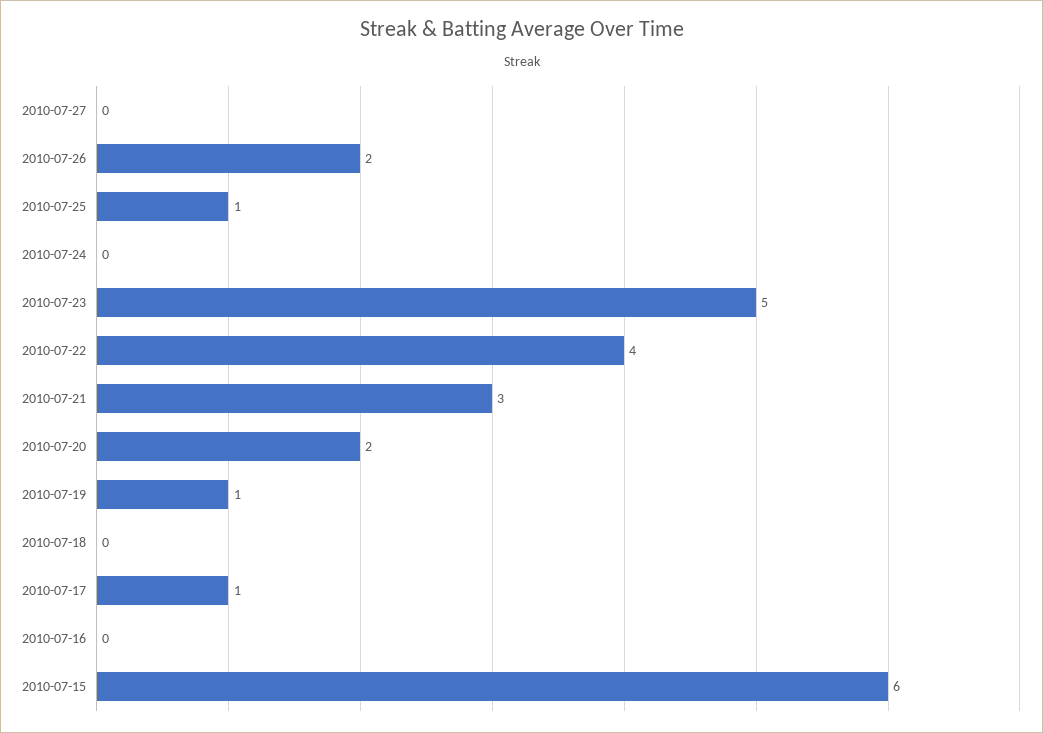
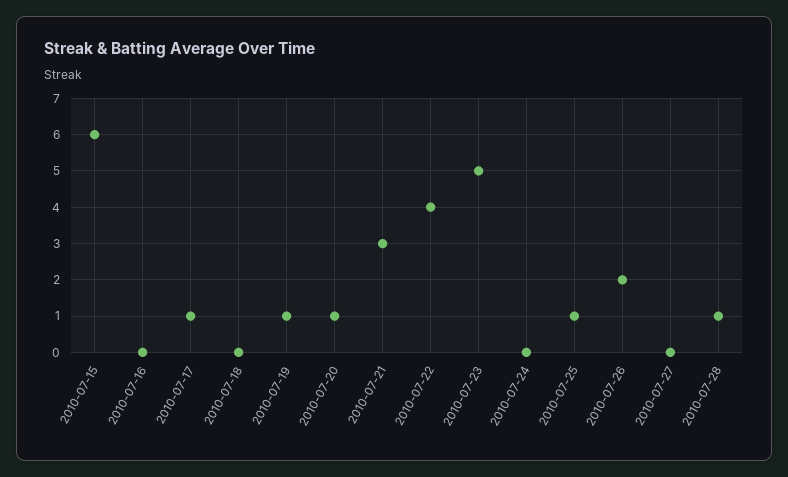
2010-07-20: 2 -> 1
2010-07-28: none -> 1

